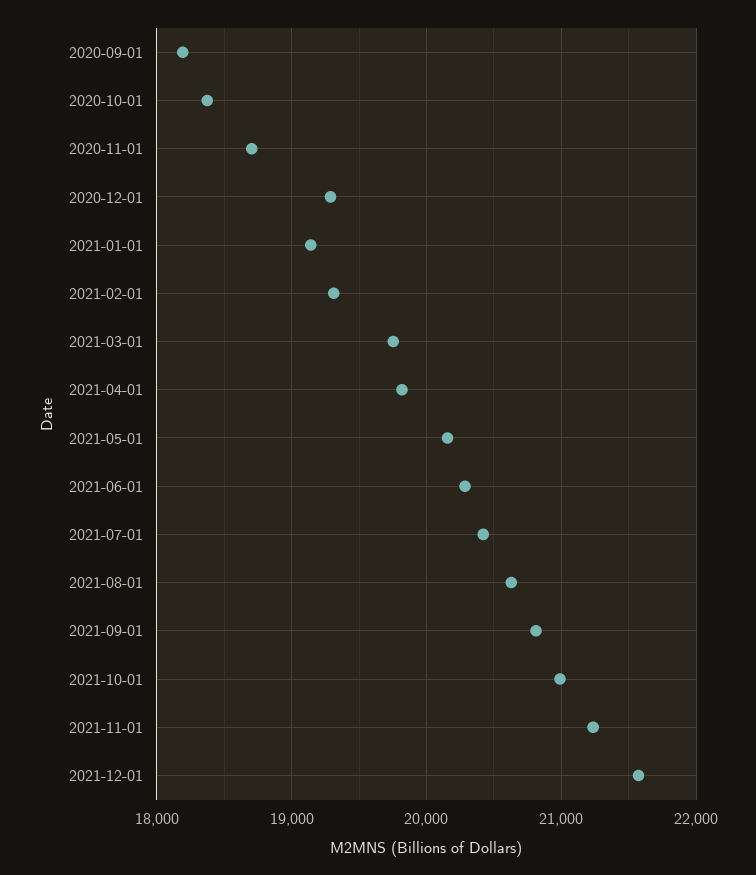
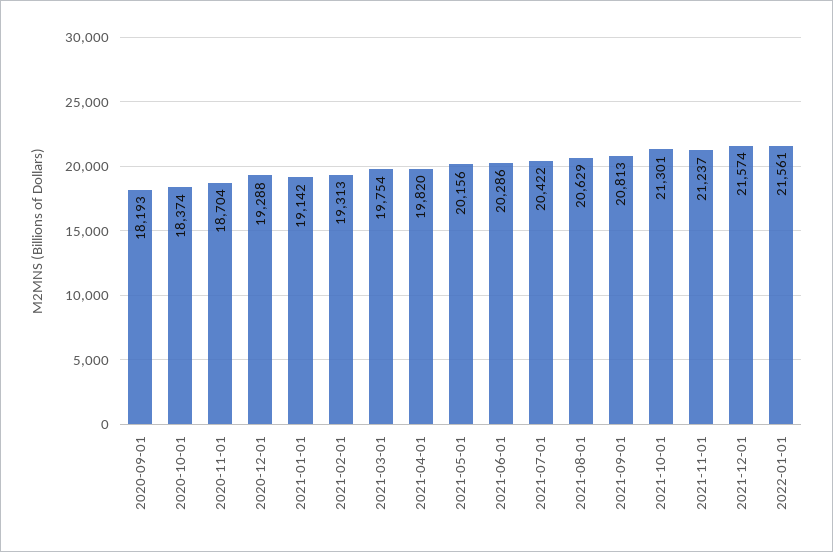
2021-10-01: 21000 -> 21301
2022-01-01: none -> 21561

